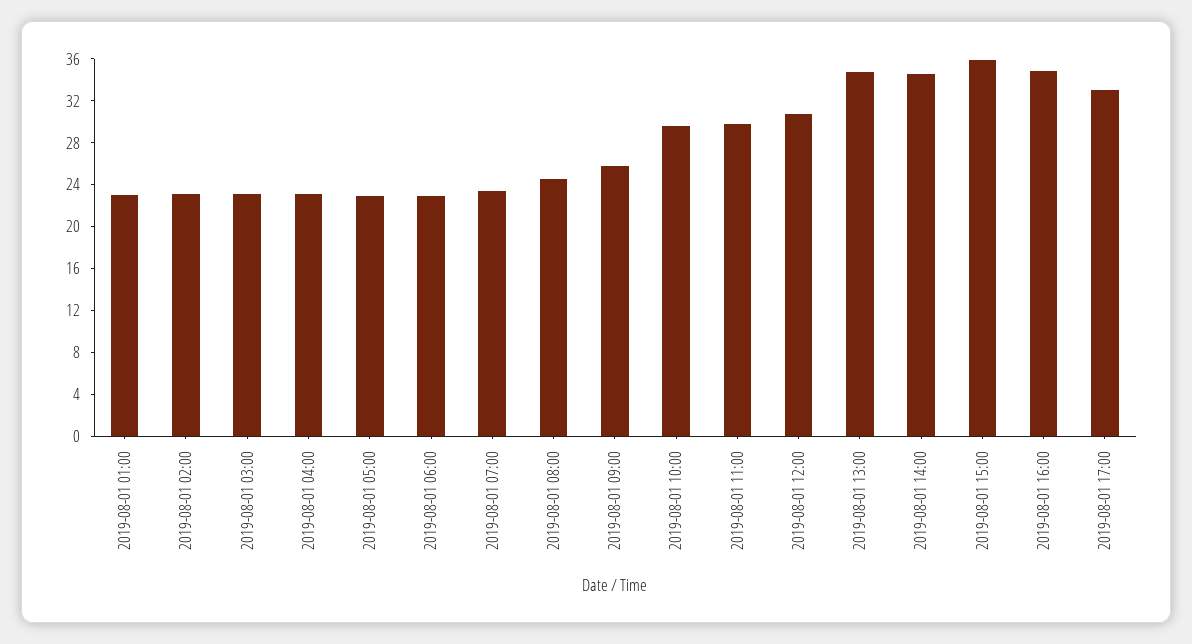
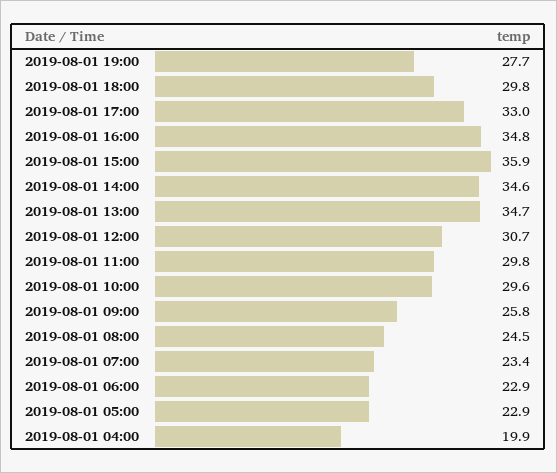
2019-08-01 01:00: 23 -> none
2019-08-01 02:00: 23 -> none
2019-08-01 03:00: 23 -> none
2019-08-01 04:00: 23 -> 19.9
2019-08-01 19:00: none -> 27.7
2019-08-01 18:00: none -> 29.8

